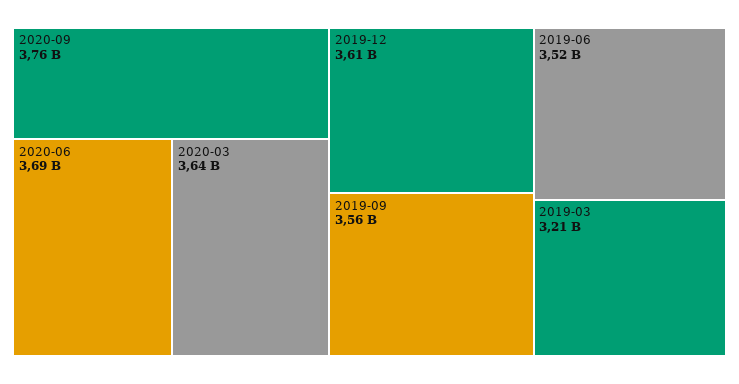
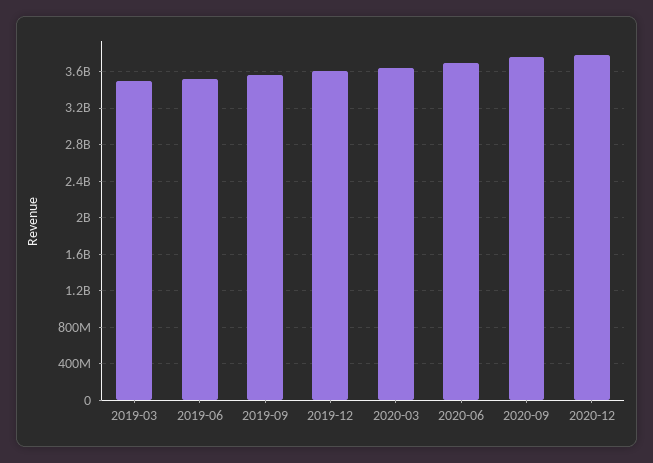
2019-03: 3210000000 -> 3500000000
2020-12: none -> 3800000000

